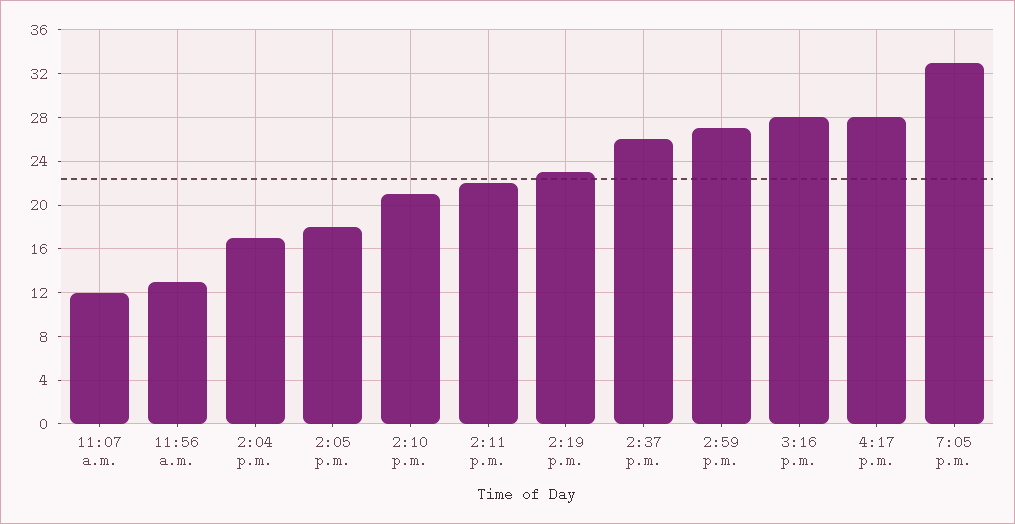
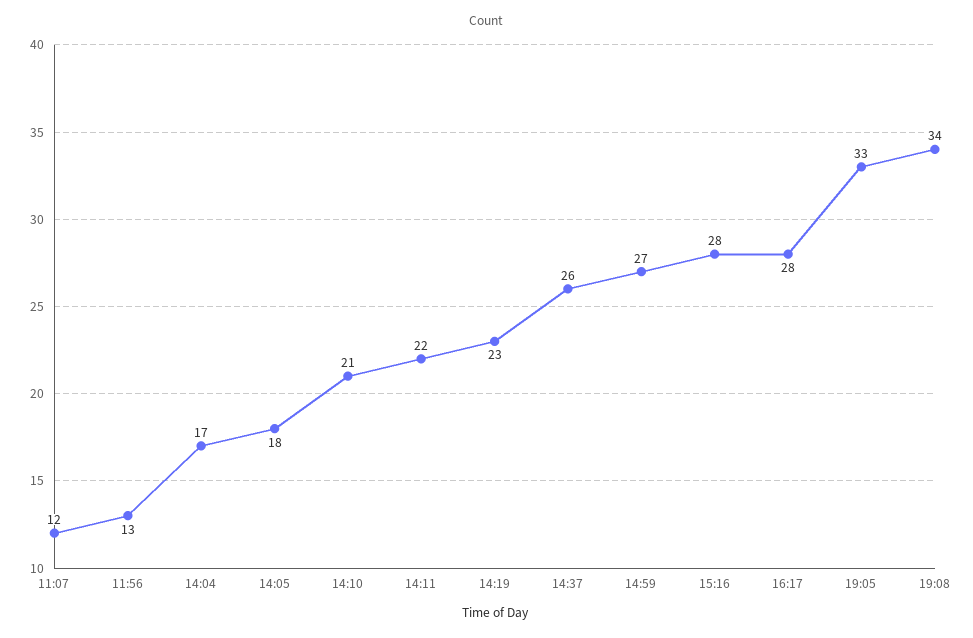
19:08: none -> 34

